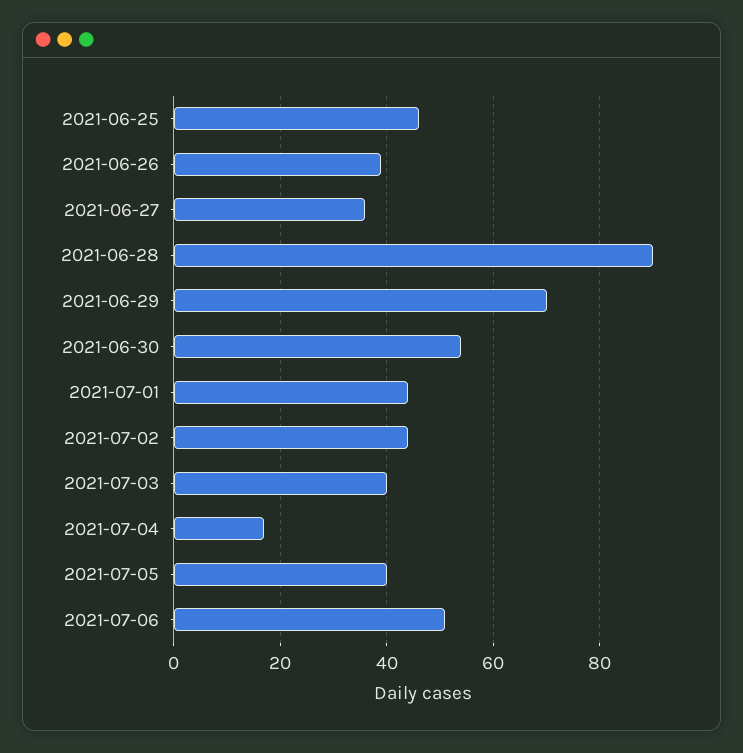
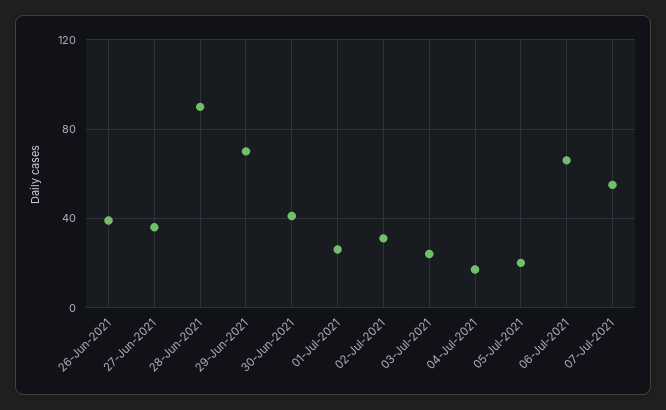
2021-06-25: 45 -> none
2021-06-30: 55 -> 40
2021-07-01: 45 -> 25
2021-07-02: 45 -> 30
2021-07-03: 40 -> 25
2021-07-05: 40 -> 20
2021-07-06: 50 -> 65
07-Jul-2021: none -> 55

